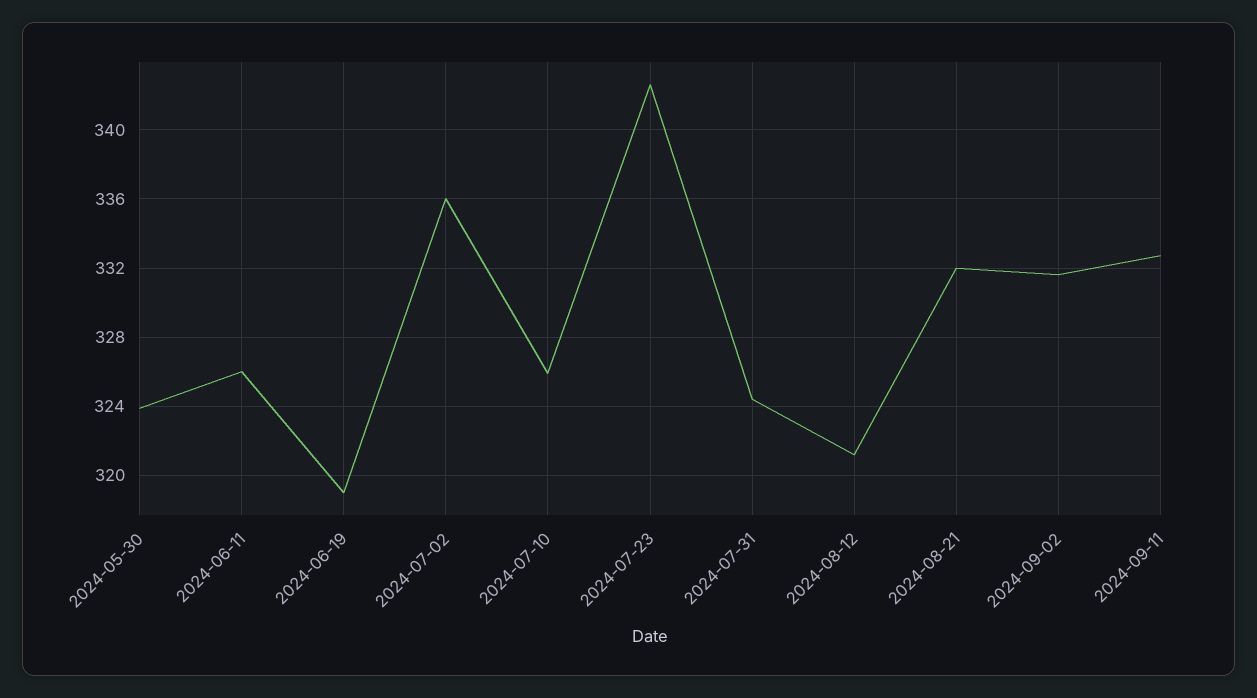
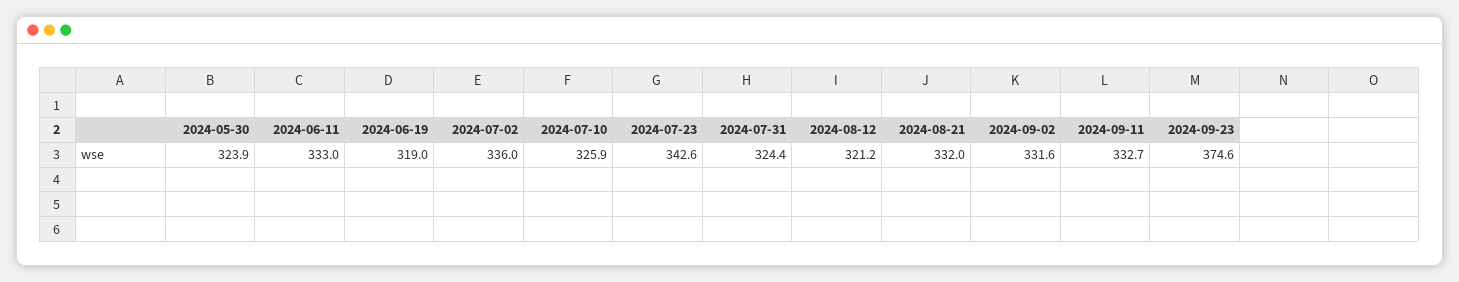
2024-06-11: 326 -> 333
2024-09-23: none -> 374.6

